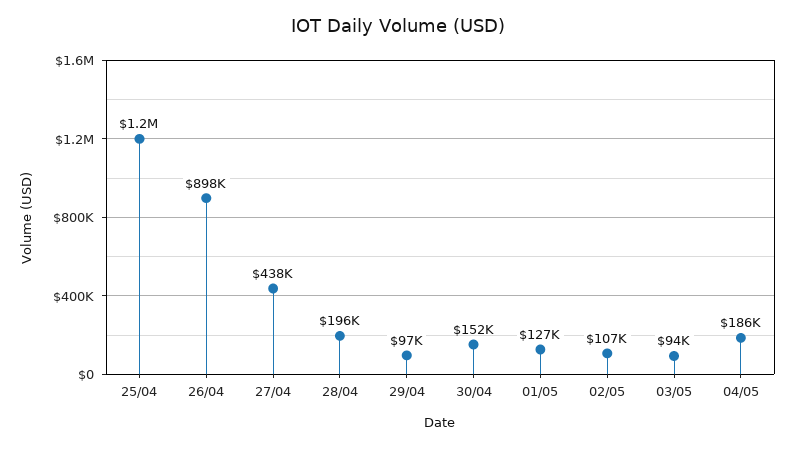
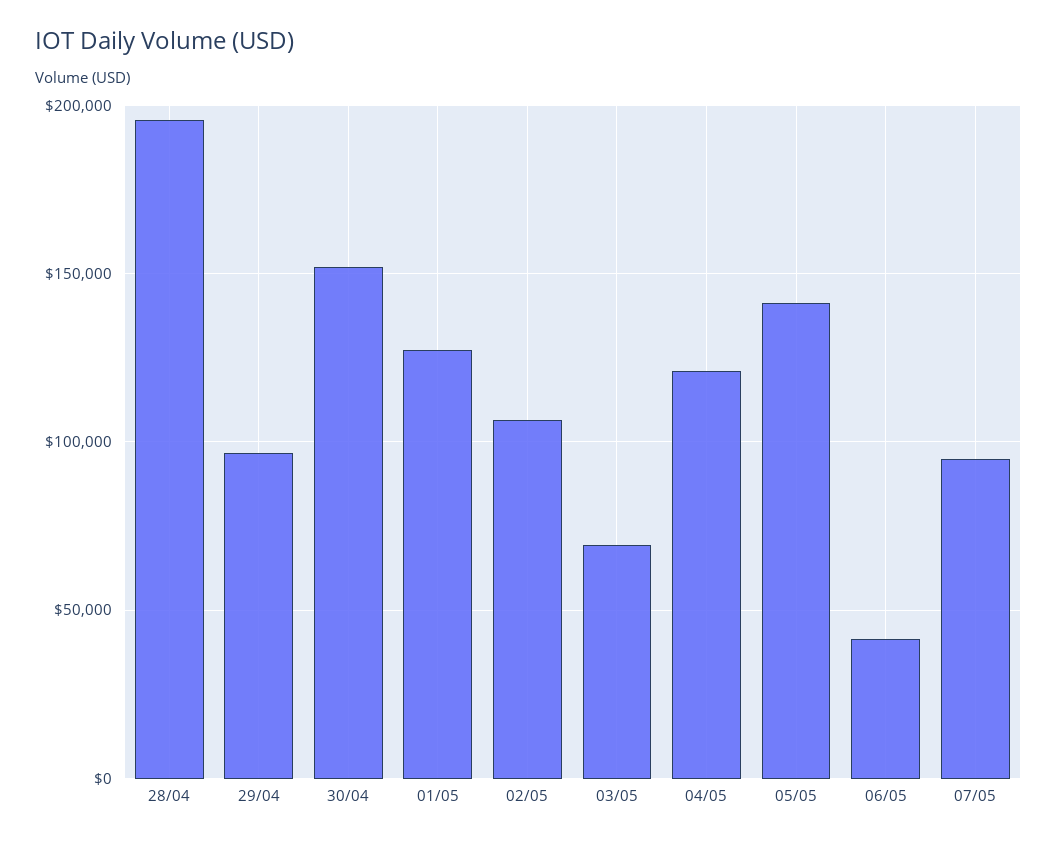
25/04: 1200000 -> none
26/04: 898000 -> none
27/04: 438000 -> none
03/05: 94000 -> 70000
04/05: 186000 -> 120000
05/05: none -> 140000
06/05: none -> 40000
07/05: none -> 95000

